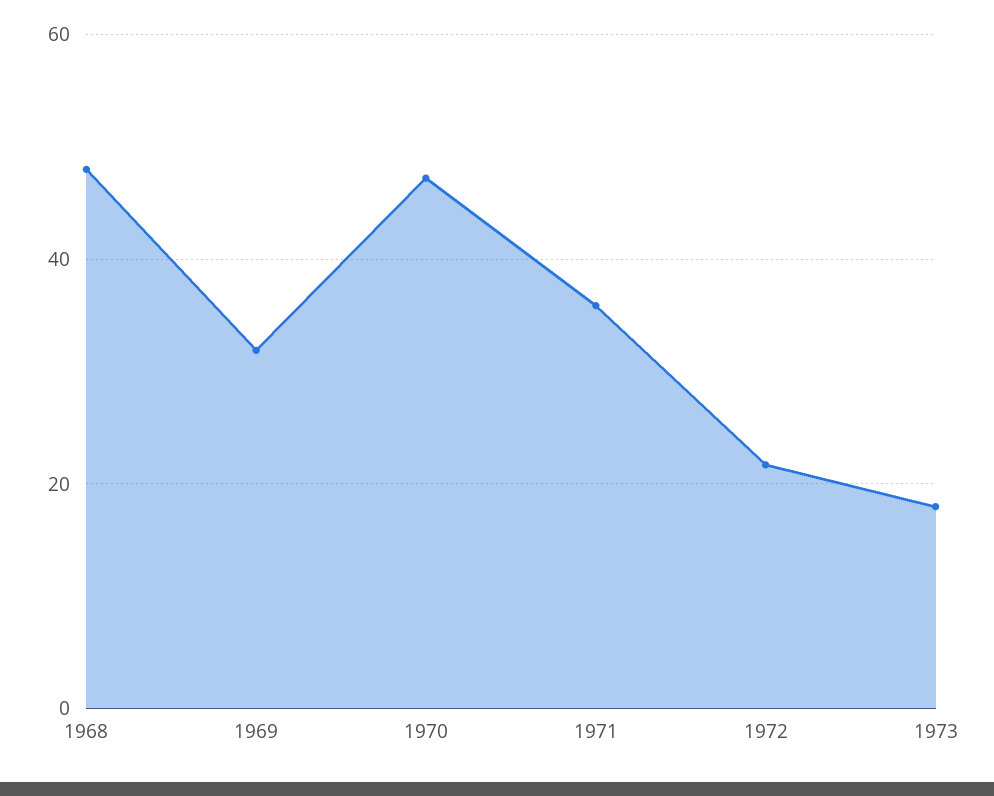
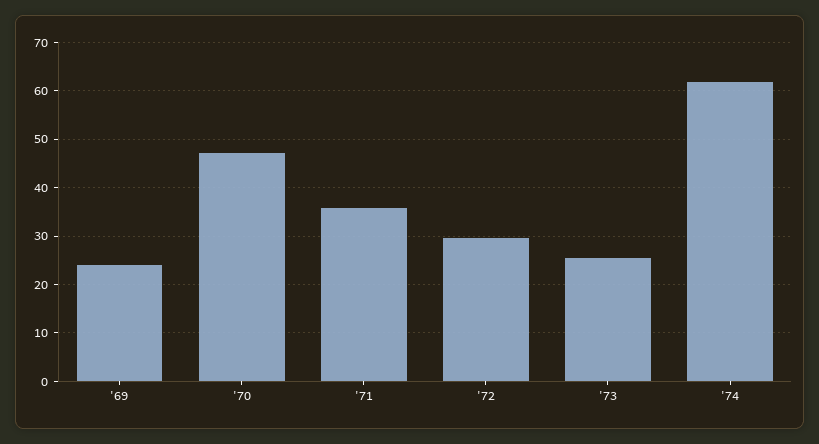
1968: 48 -> none
1969: 32 -> 24
1972: 22 -> 30
1973: 18 -> 26
'74: none -> 62

